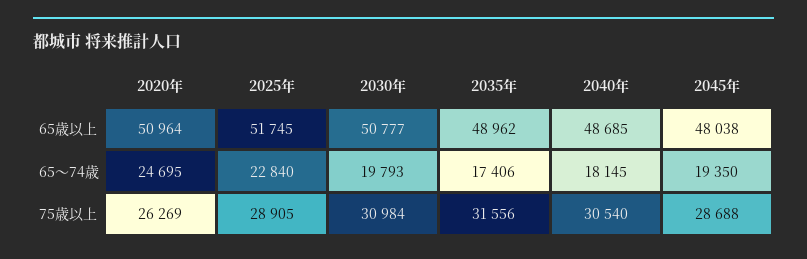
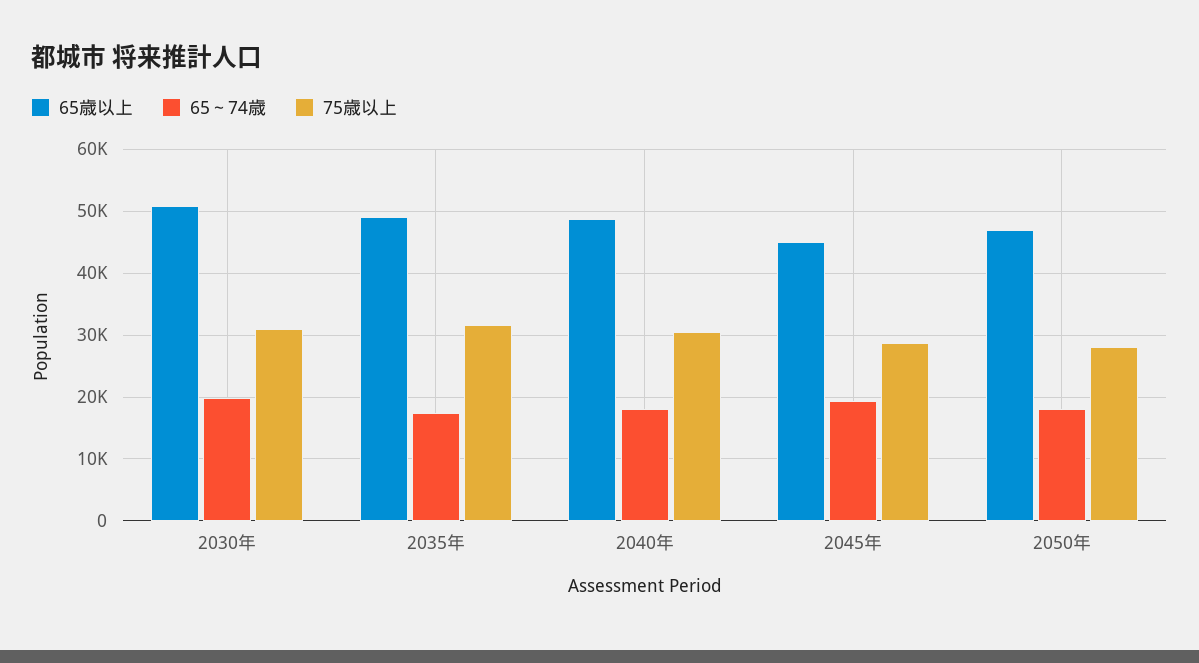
65歳以上, 2020年: 50964 -> none
65歳以上, 2025年: 51745 -> none
65歳以上, 2045年: 48038 -> 45000
65～74歳, 2020年: 24695 -> none
65～74歳, 2025年: 22840 -> none
75歳以上, 2020年: 26269 -> none
75歳以上, 2025年: 28905 -> none
65歳以上, 2050年: none -> 47000
65～74歳, 2050年: none -> 18000
75歳以上, 2050年: none -> 28000

